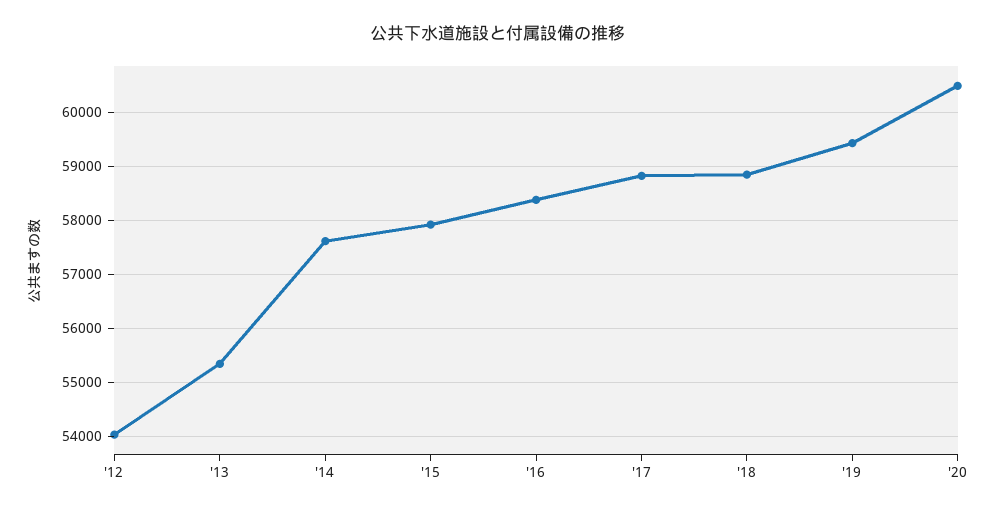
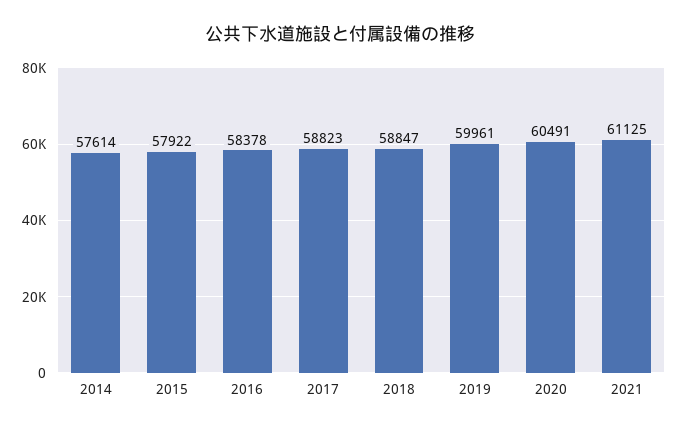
'12: 54000 -> none
'13: 55400 -> none
'19: 59400 -> 59961
2021: none -> 61125

